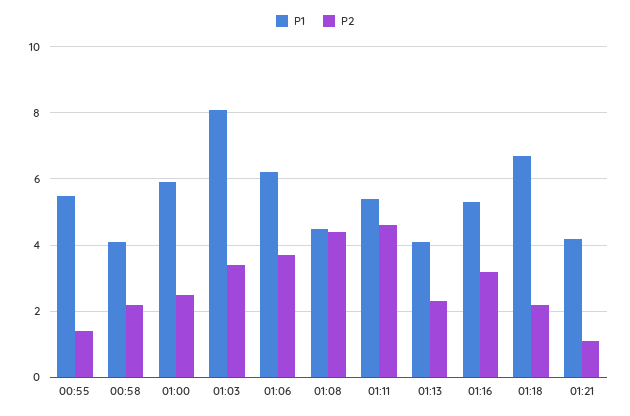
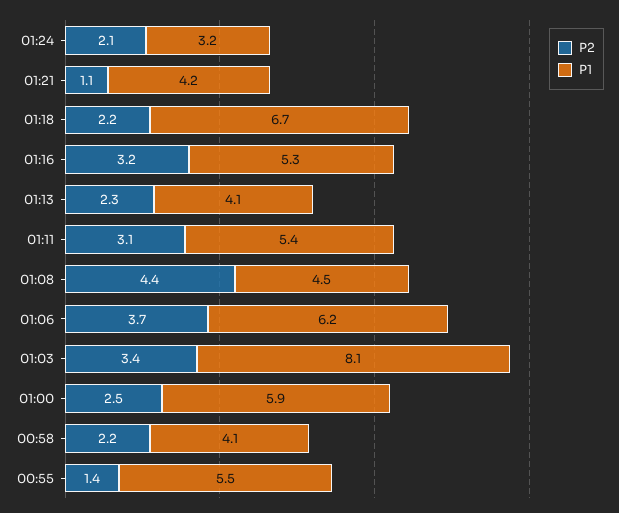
P2, 01:11: 4.5 -> 3.1
P2, 01:24: none -> 2.1
P1, 01:24: none -> 3.2

